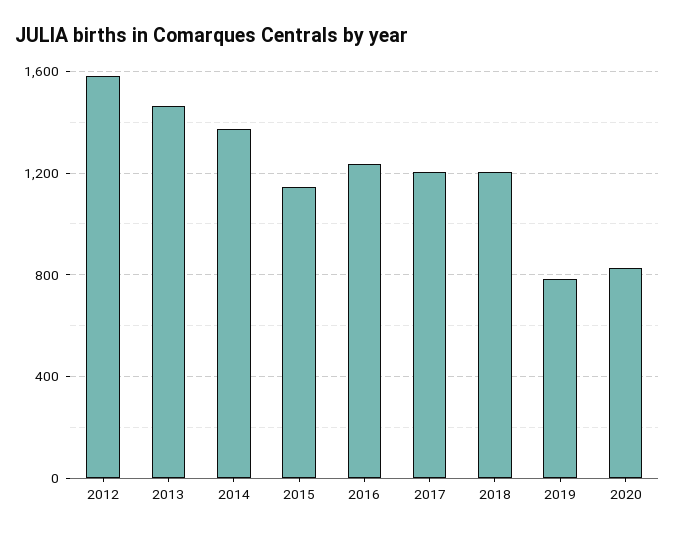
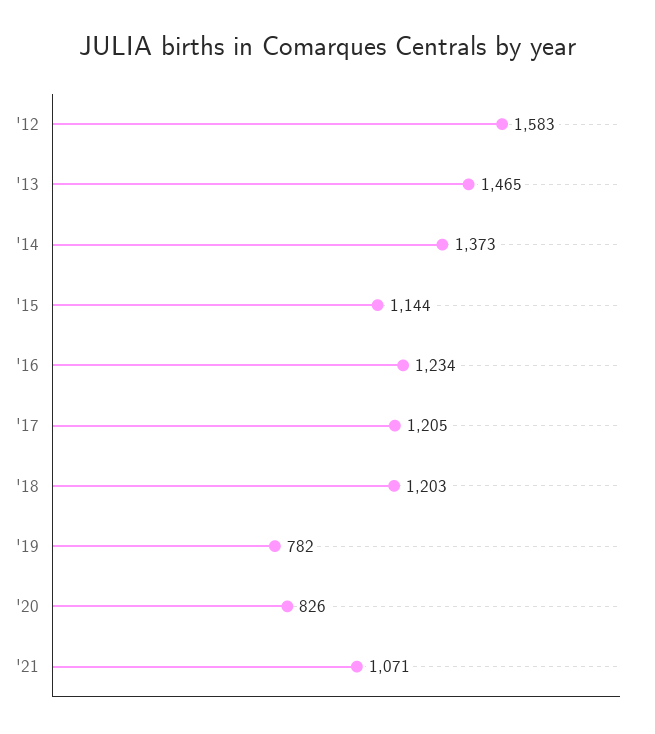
'21: none -> 1071

